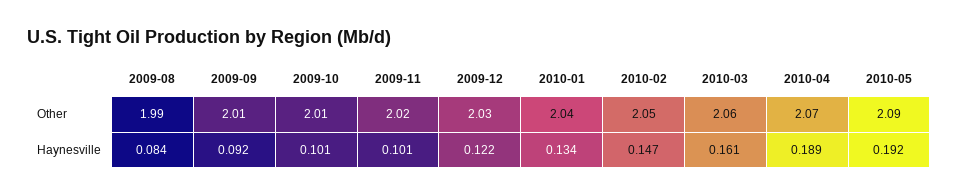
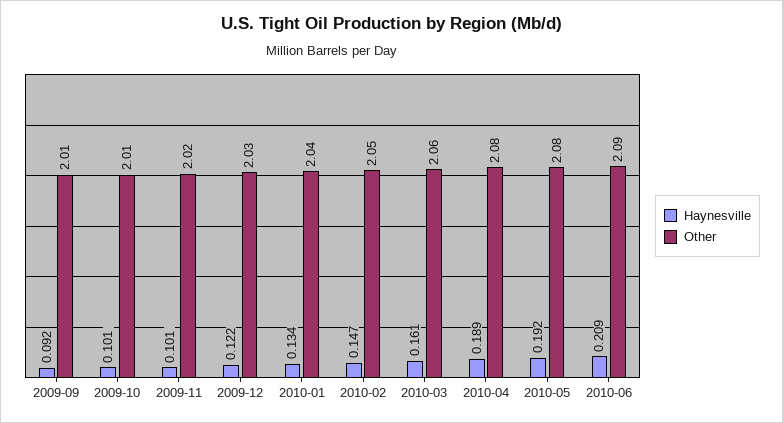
Other, 2009-08: 1.99 -> none
Other, 2010-04: 2.07 -> 2.08
Other, 2010-05: 2.09 -> 2.08
Haynesville, 2009-08: 0.084 -> none
Haynesville, 2010-06: none -> 0.209
Other, 2010-06: none -> 2.09

